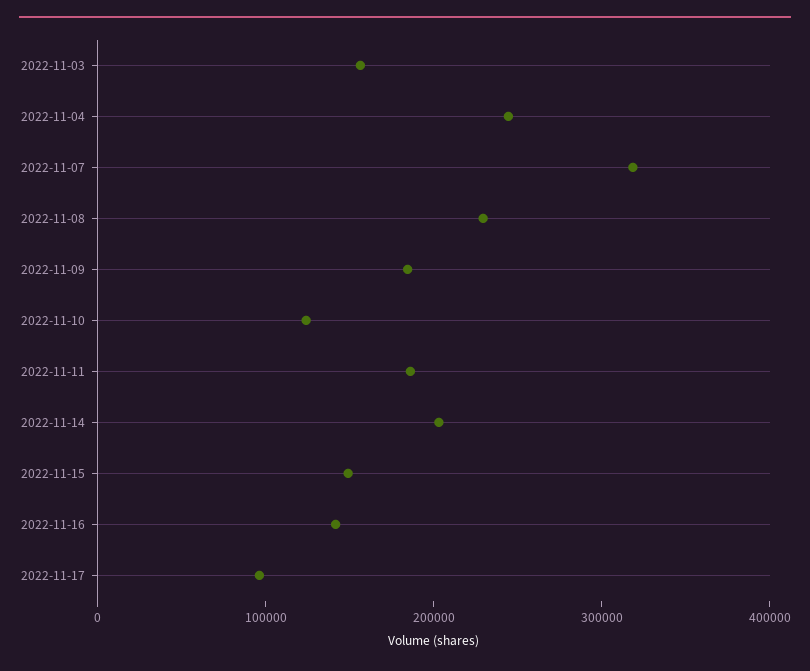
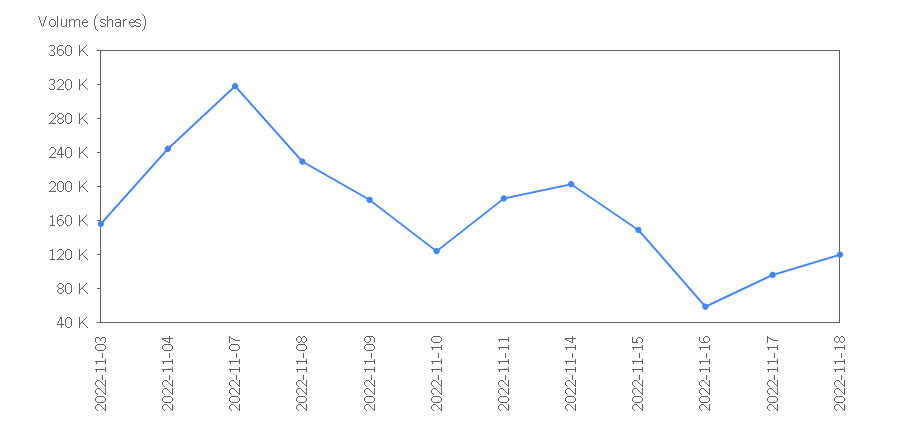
2022-11-16: 140000 -> 60000
2022-11-18: none -> 120000

